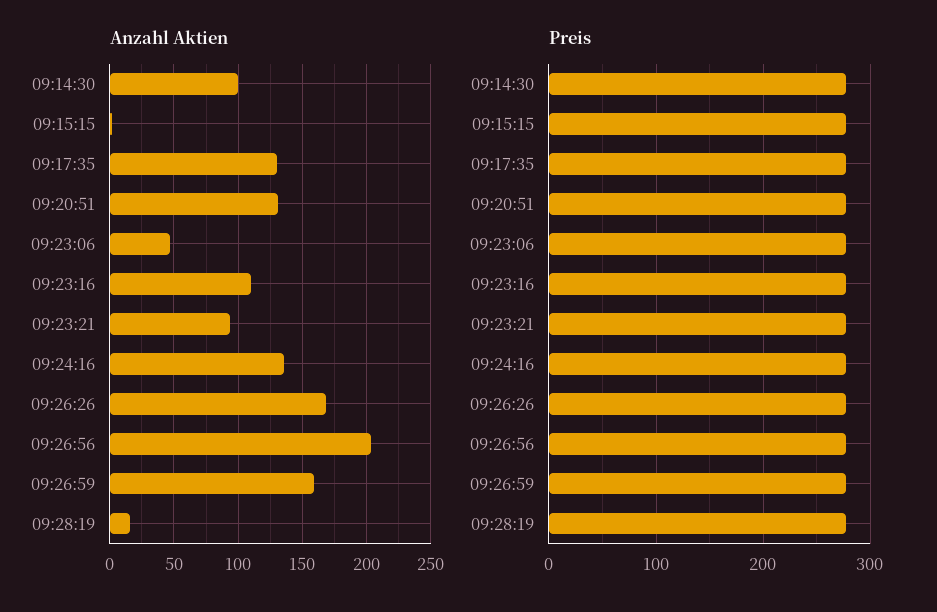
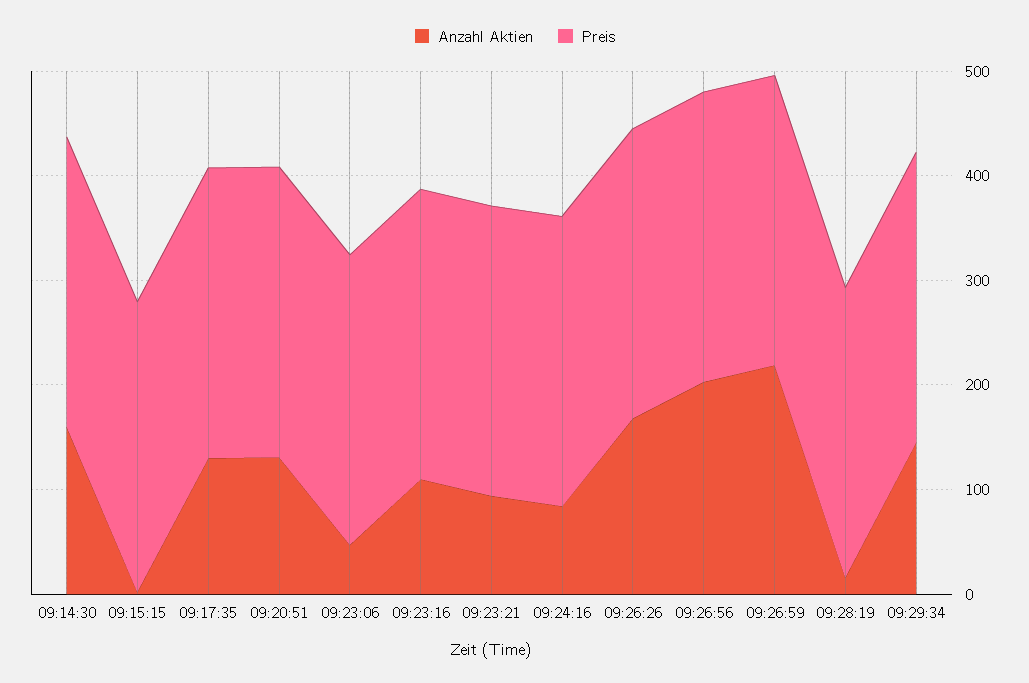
Anzahl Aktien, 09:14:30: 100 -> 160
Anzahl Aktien, 09:24:16: 135 -> 80
Anzahl Aktien, 09:26:59: 160 -> 220
Anzahl Aktien, 09:29:34: none -> 140
Preis, 09:29:34: none -> 280

